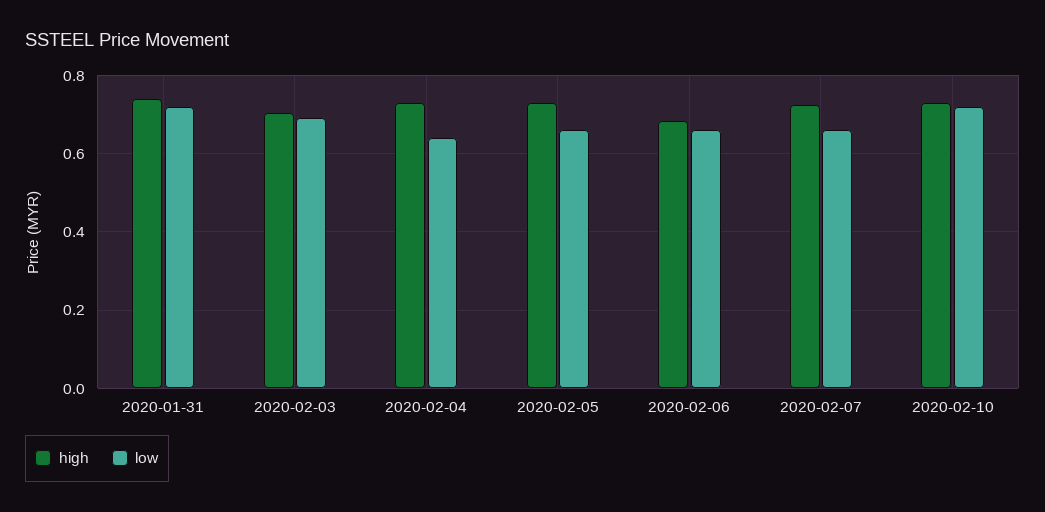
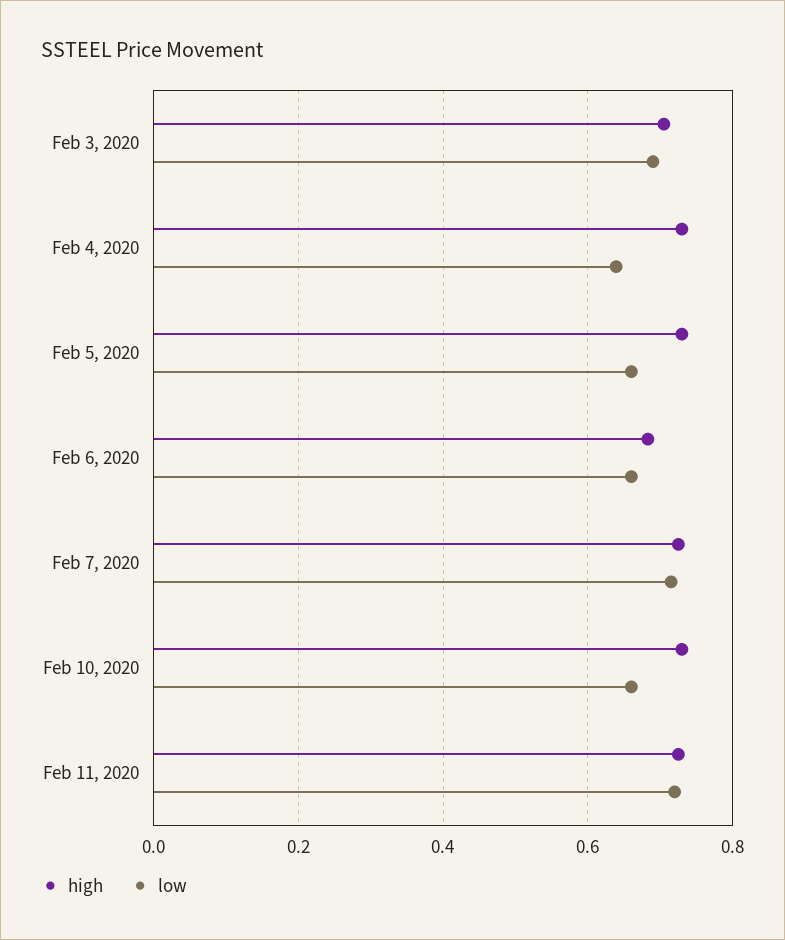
high, 2020-01-31: 0.74 -> none
low, 2020-01-31: 0.72 -> none
low, 2020-02-07: 0.66 -> 0.72
low, 2020-02-10: 0.72 -> 0.66
high, Feb 11, 2020: none -> 0.72
low, Feb 11, 2020: none -> 0.72

